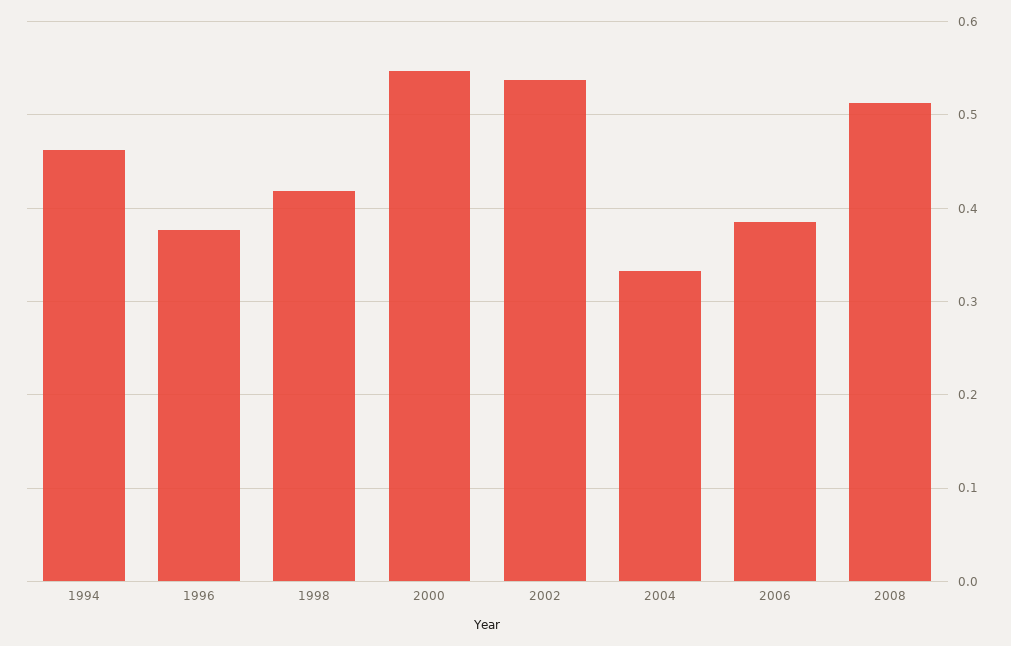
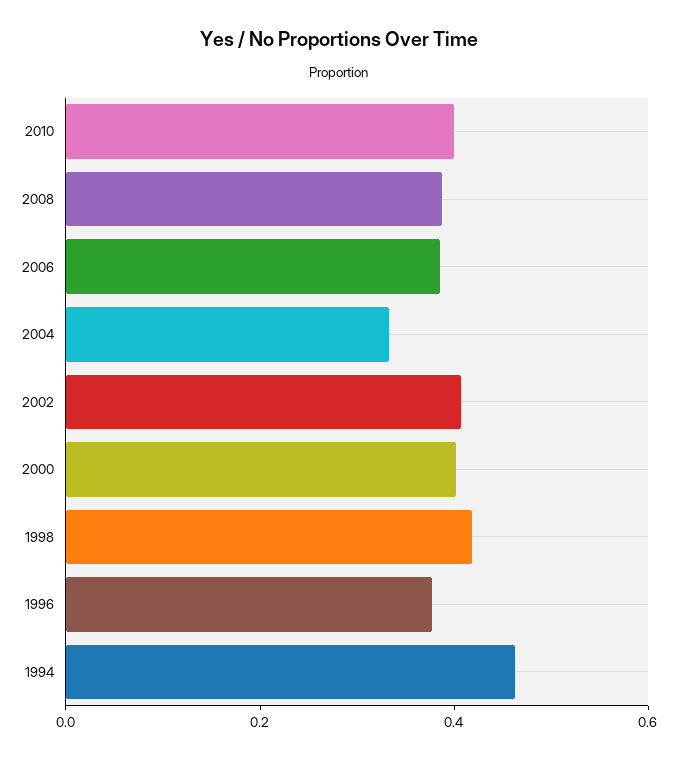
2000: 0.55 -> 0.4
2002: 0.54 -> 0.4
2008: 0.51 -> 0.4
2010: none -> 0.4

